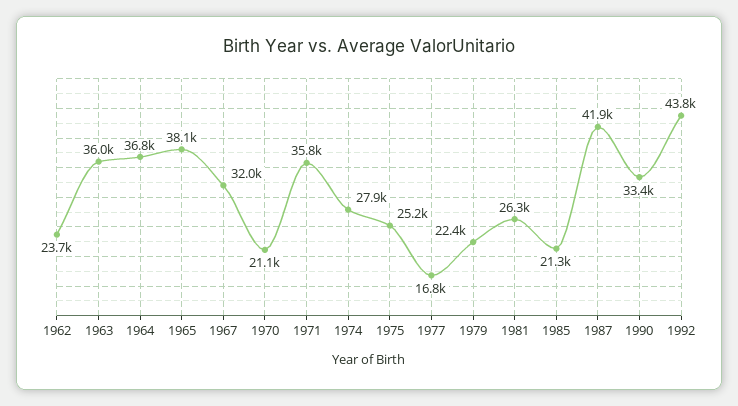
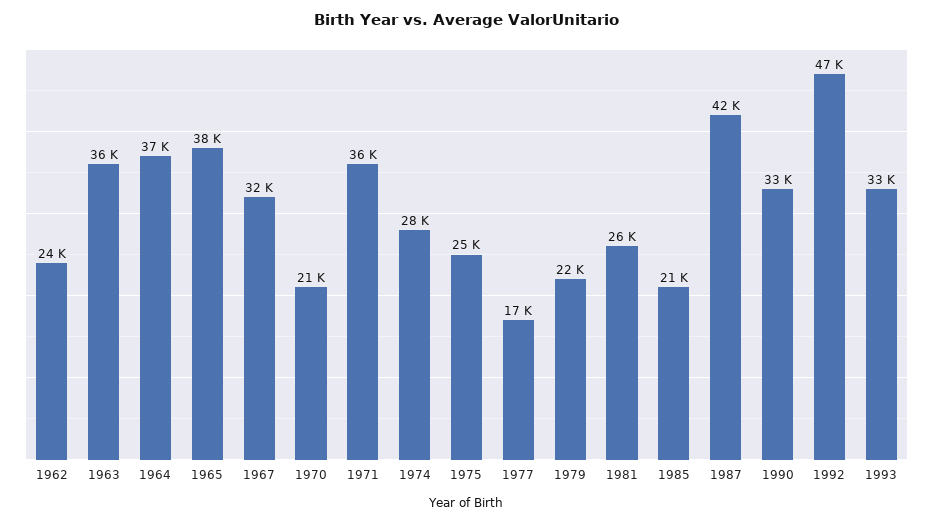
1992: 43800 -> 47000
1993: none -> 33000

